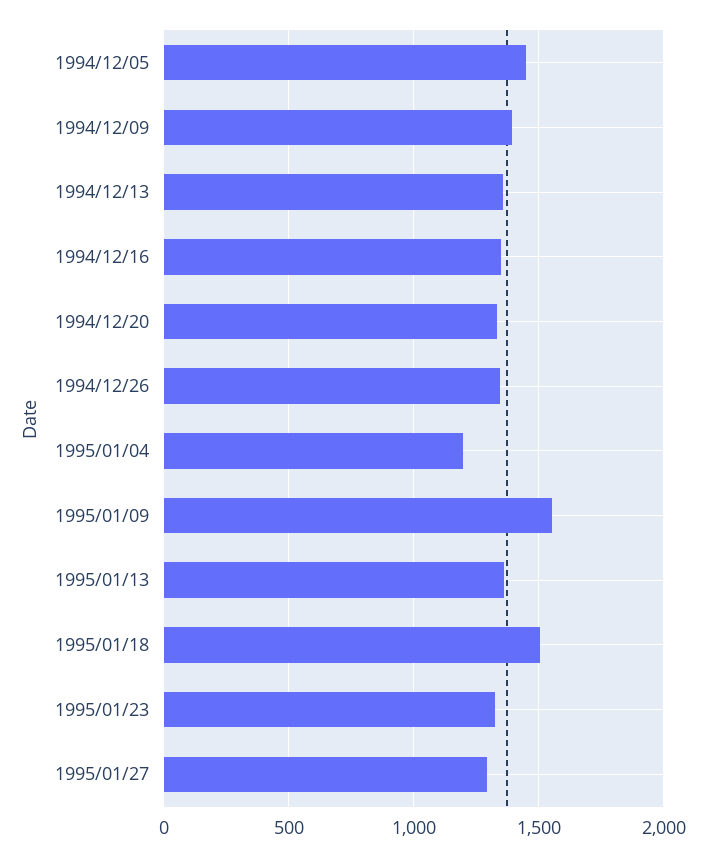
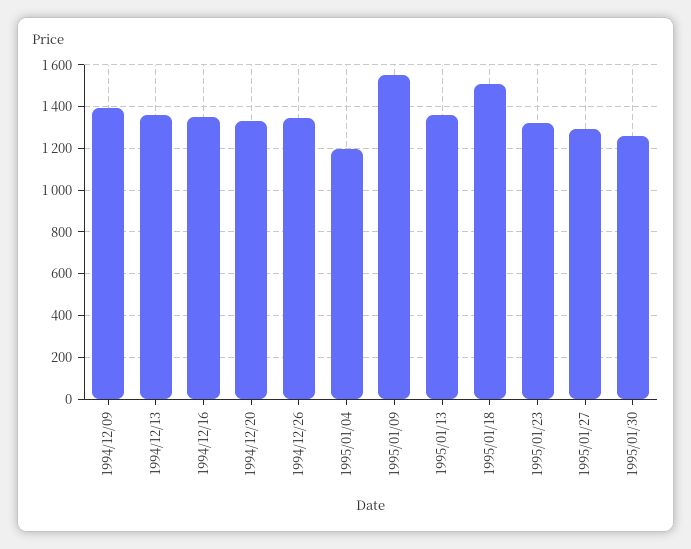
1994/12/05: 1450 -> none
1995/01/30: none -> 1250

